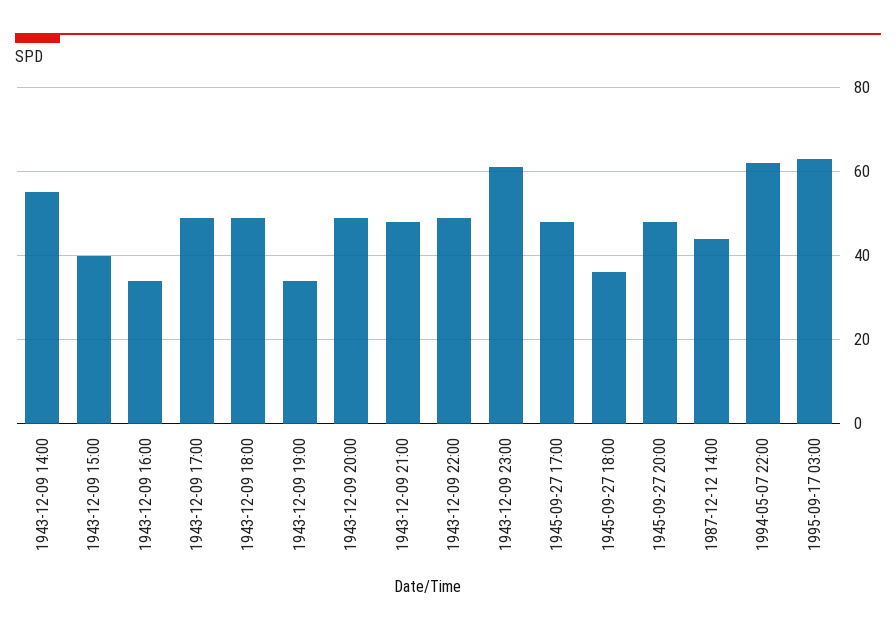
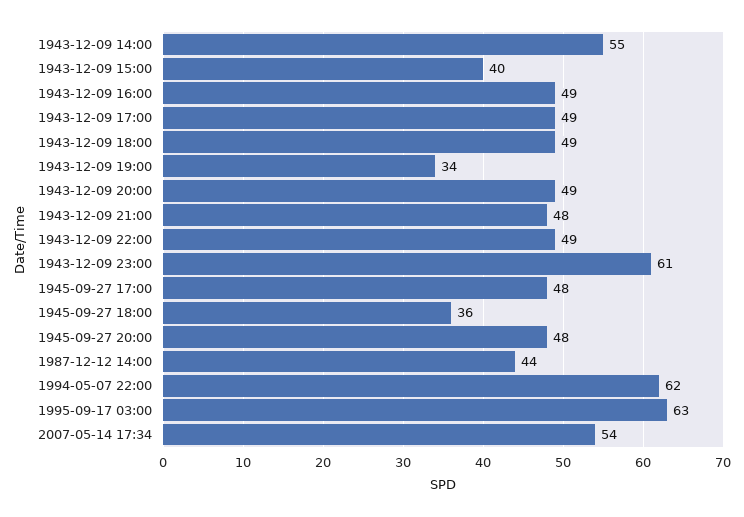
1943-12-09 16:00: 35 -> 49
2007-05-14 17:34: none -> 54

